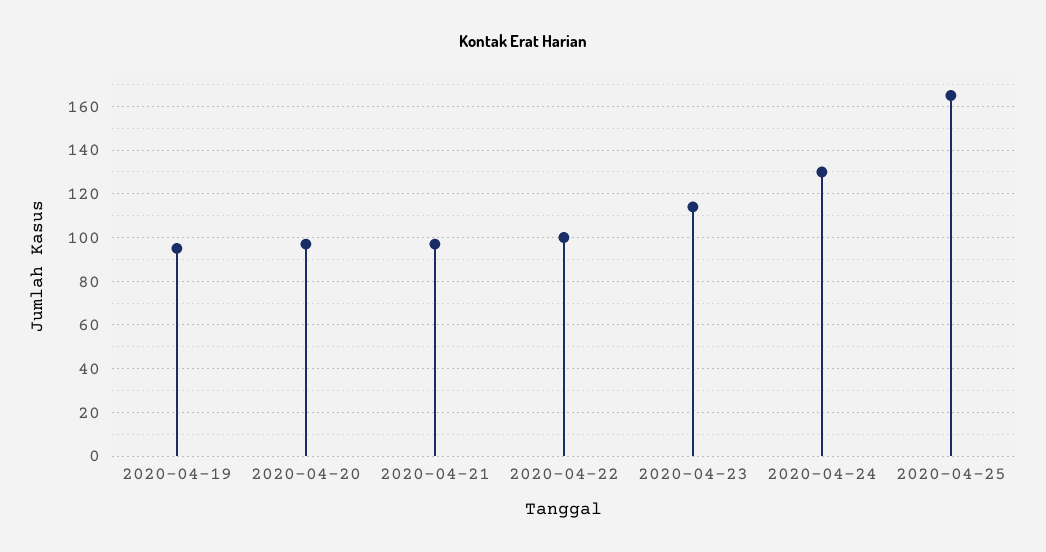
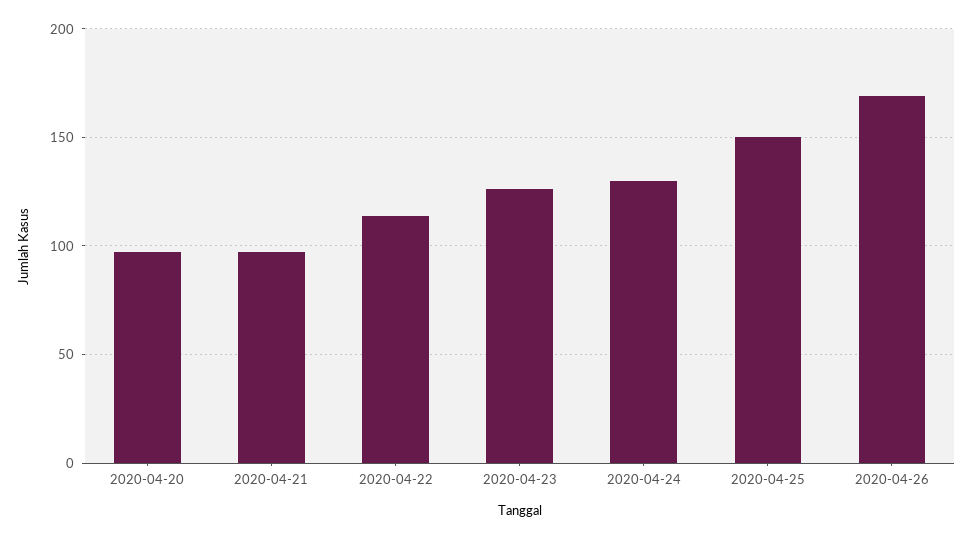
2020-04-19: 95 -> none
2020-04-22: 100 -> 115
2020-04-23: 115 -> 125
2020-04-25: 165 -> 150
2020-04-26: none -> 170

